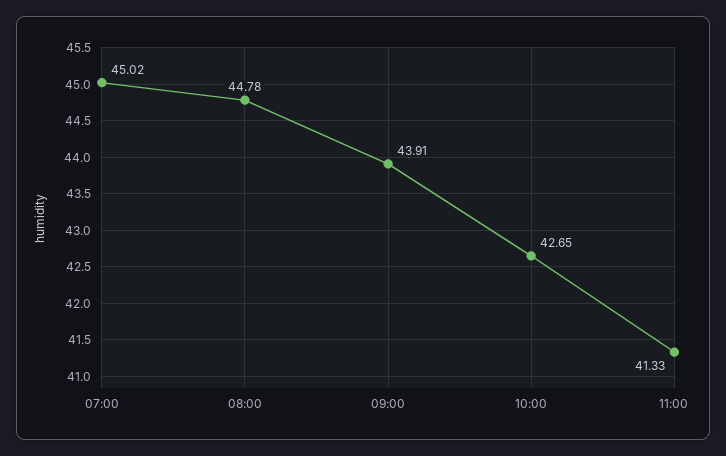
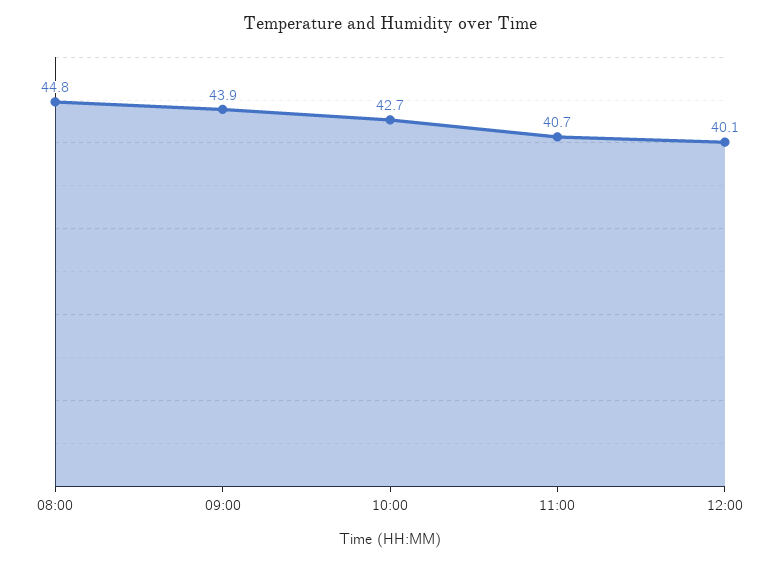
07:00: 45.02 -> none
11:00: 41.33 -> 40.7
12:00: none -> 40.1

